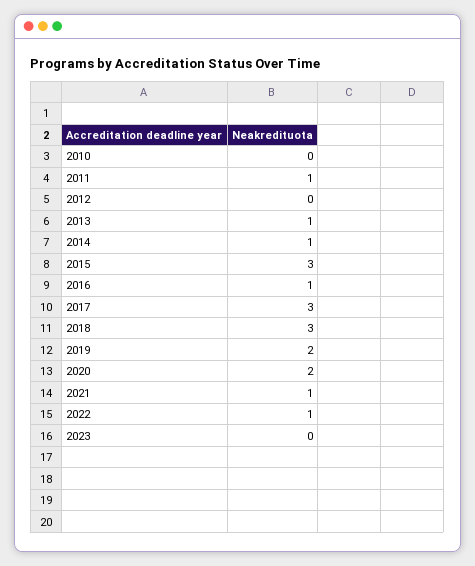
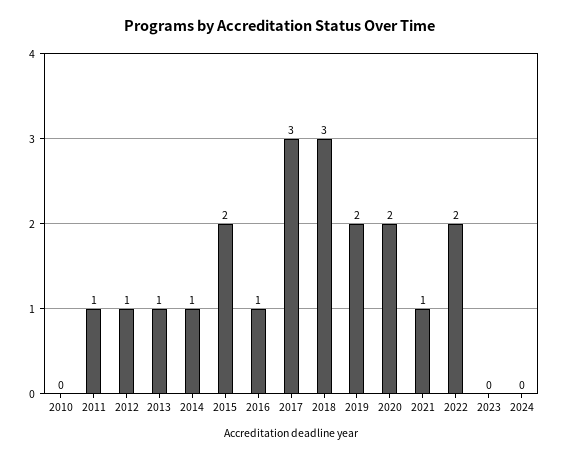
2012: 0 -> 1
2015: 3 -> 2
2022: 1 -> 2
2024: none -> 0

